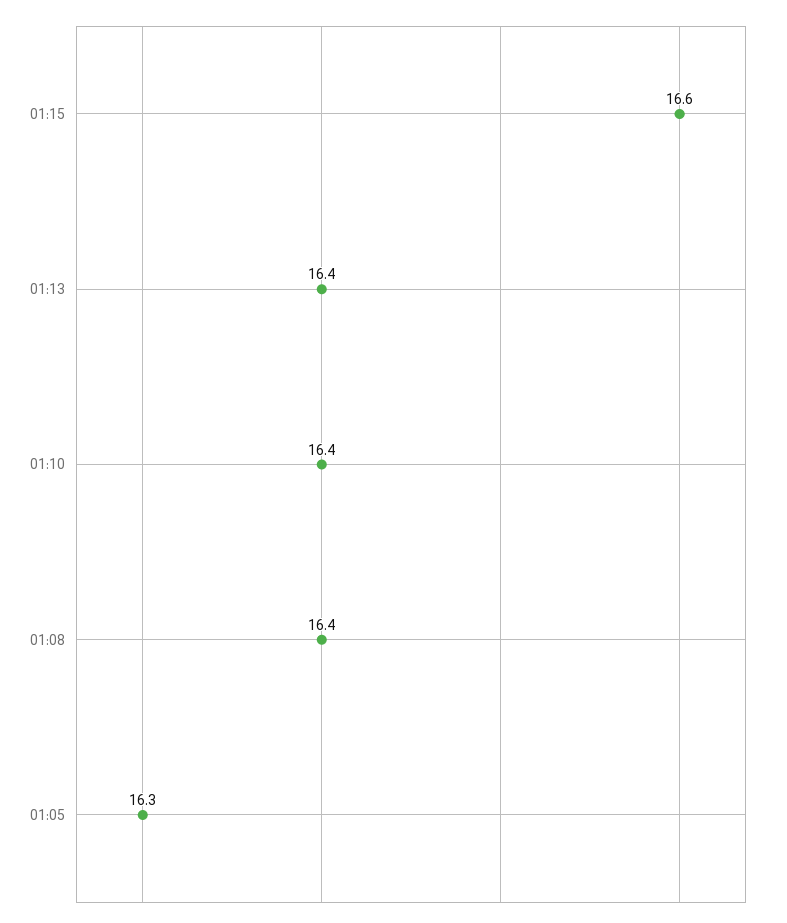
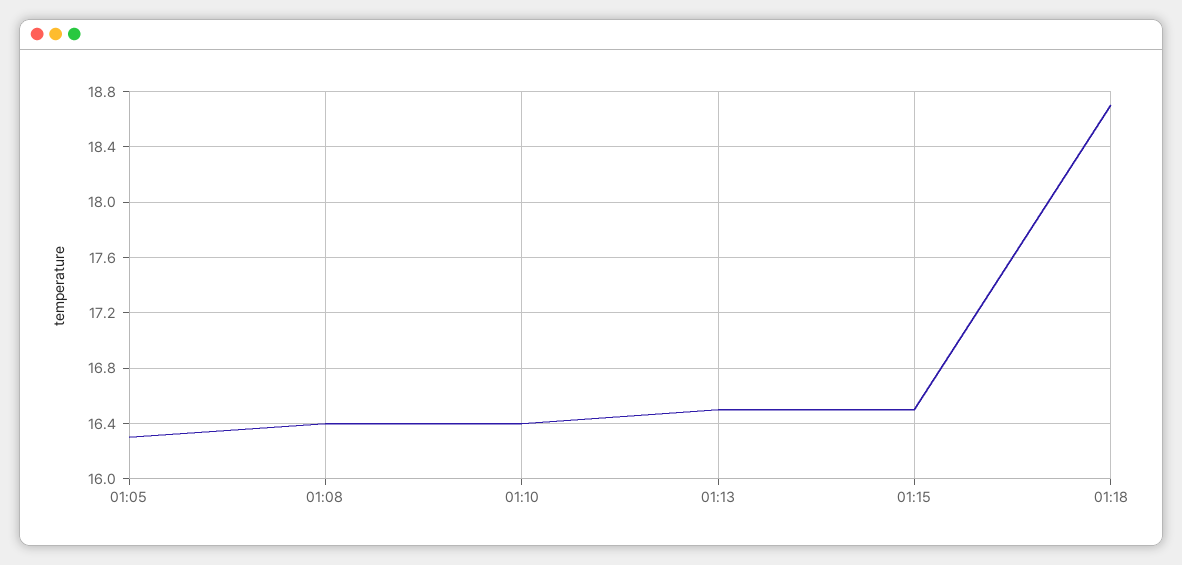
01:15: 16.6 -> 16.5
01:13: 16.4 -> 16.5
01:18: none -> 18.7

